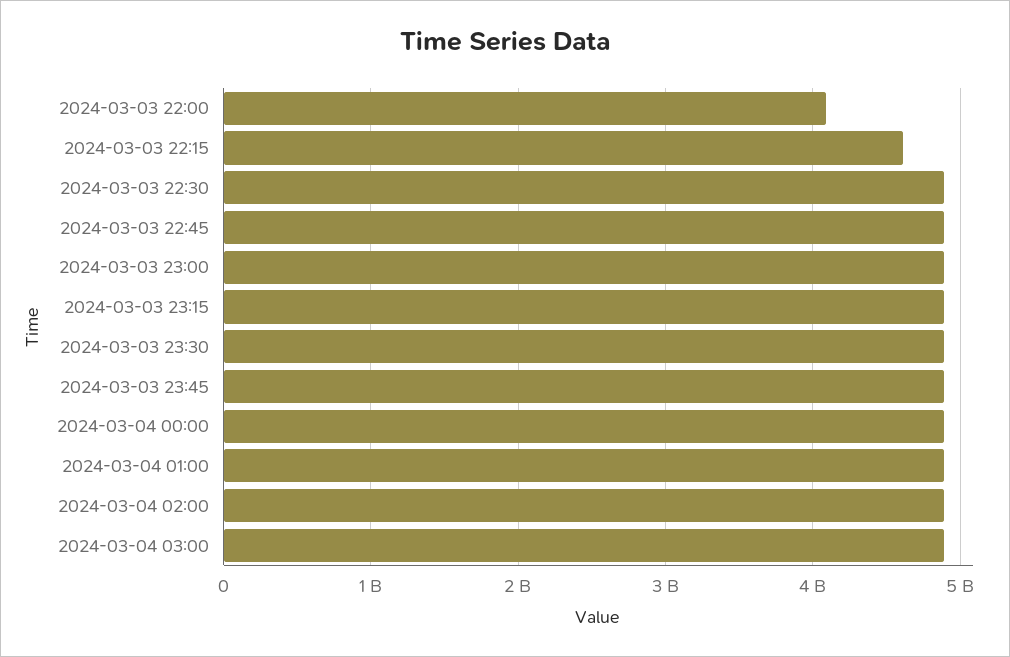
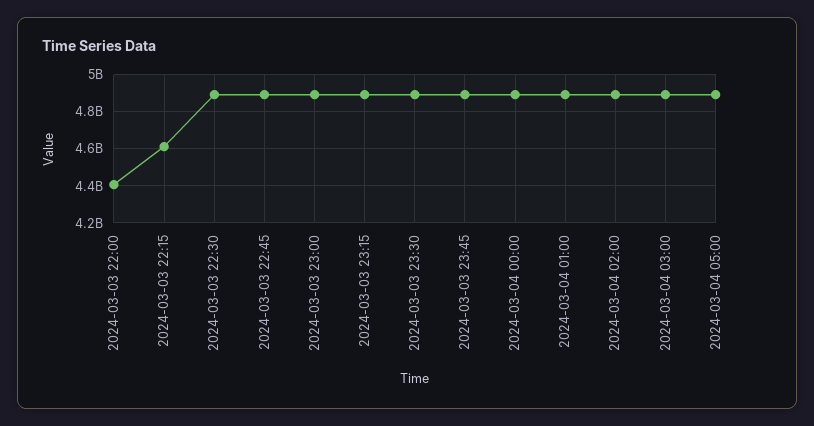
2024-03-03 22:00: 4100000000 -> 4400000000
2024-03-04 05:00: none -> 4900000000

